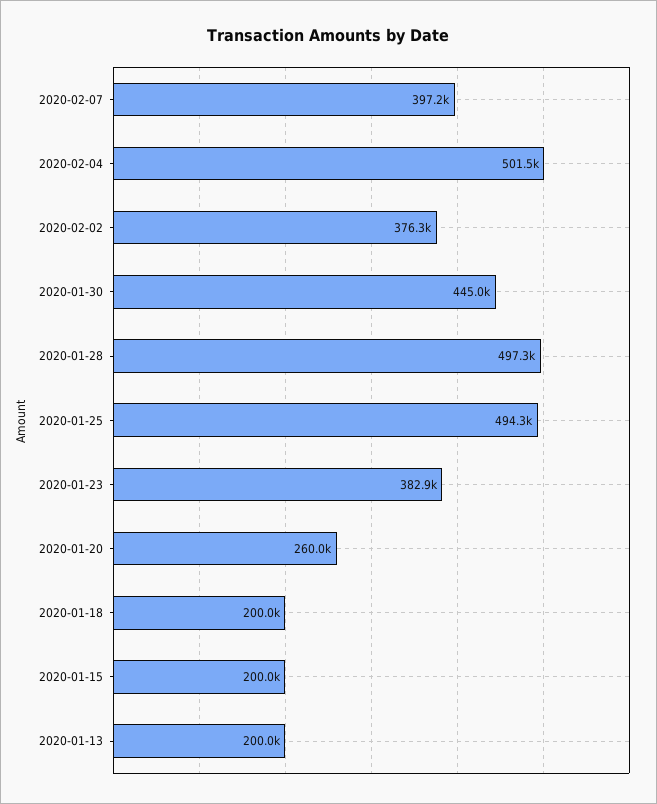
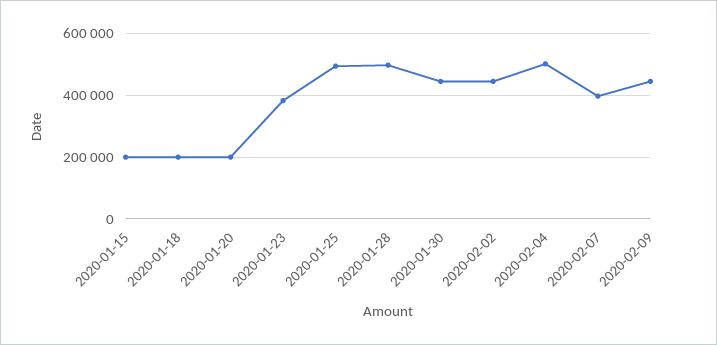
2020-02-02: 376300 -> 440000
2020-01-20: 260000 -> 200000
2020-01-13: 200000 -> none
2020-02-09: none -> 440000

